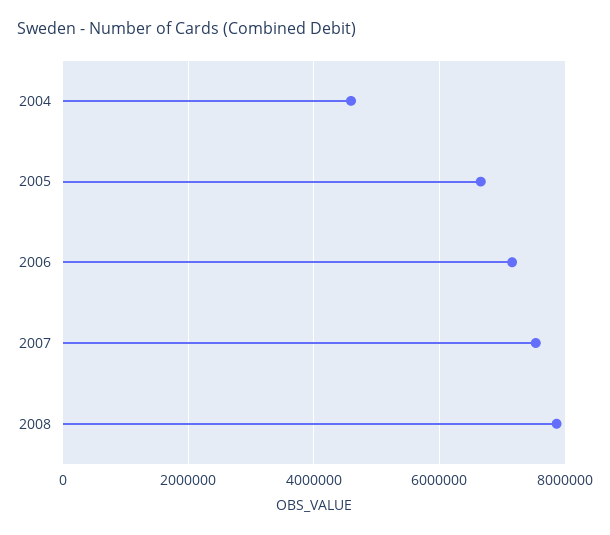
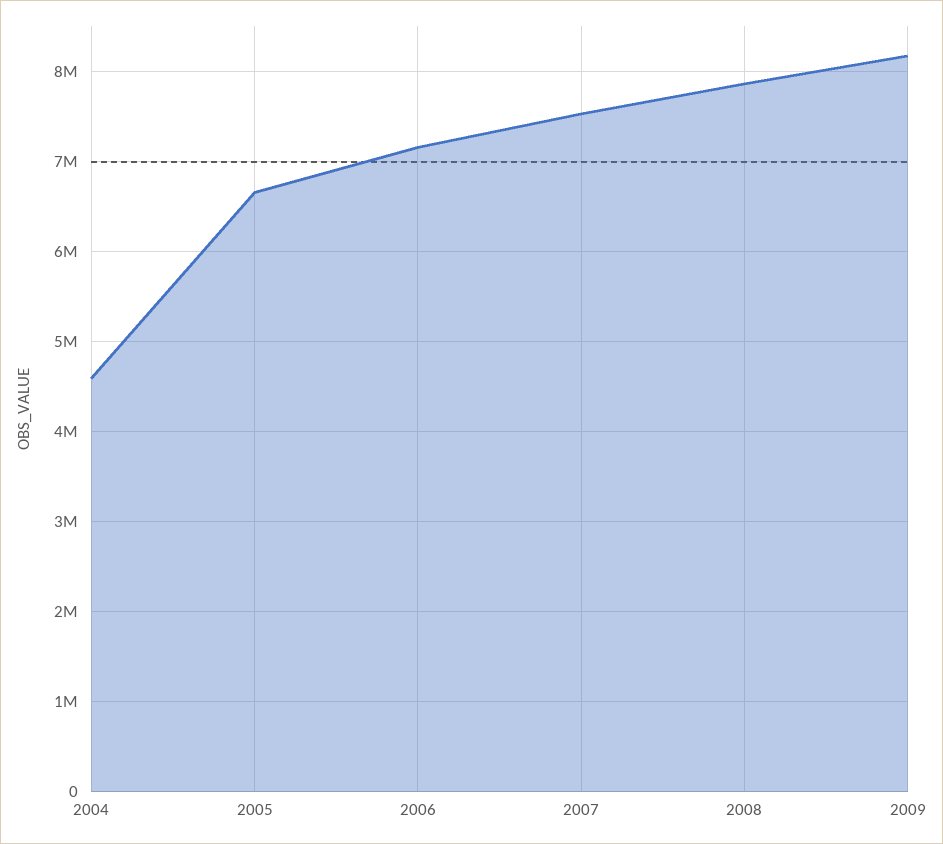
2009: none -> 8200000

